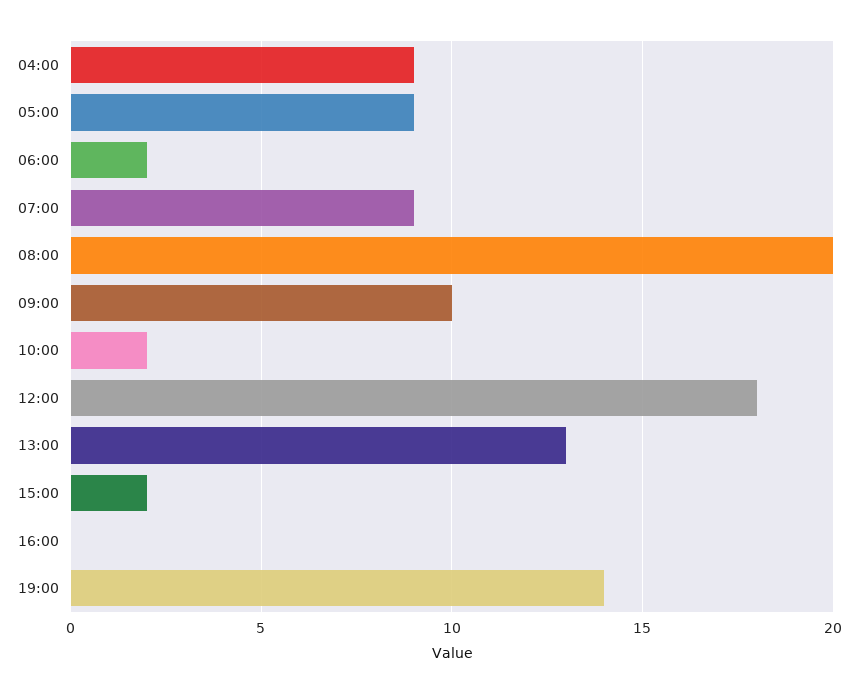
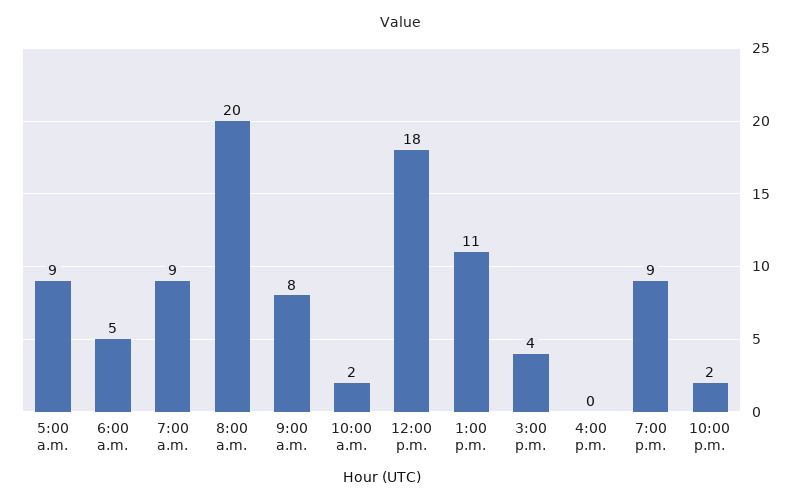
04:00: 9 -> none
06:00: 2 -> 5
09:00: 10 -> 8
13:00: 13 -> 11
15:00: 2 -> 4
19:00: 14 -> 9
10:00 p.m.: none -> 2

